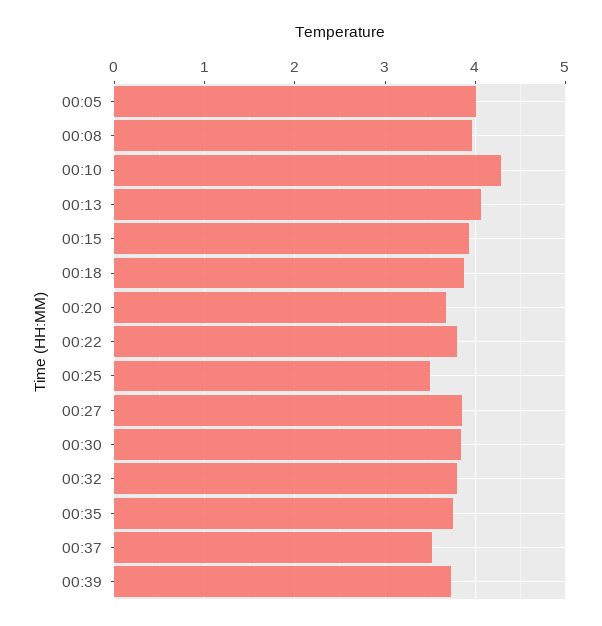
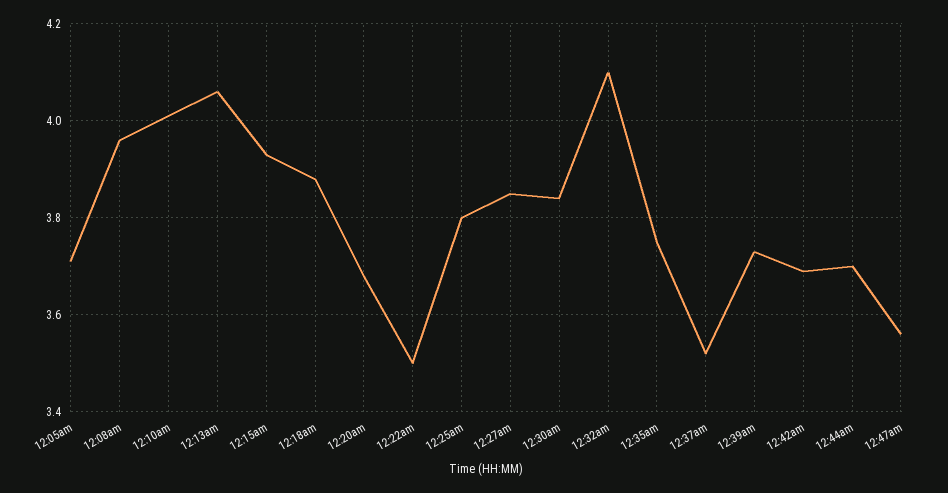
00:05: 4 -> 3.7
00:10: 4.3 -> 4
00:22: 3.8 -> 3.5
00:25: 3.5 -> 3.8
00:32: 3.8 -> 4.1
12:42am: none -> 3.7
12:44am: none -> 3.7
12:47am: none -> 3.55

